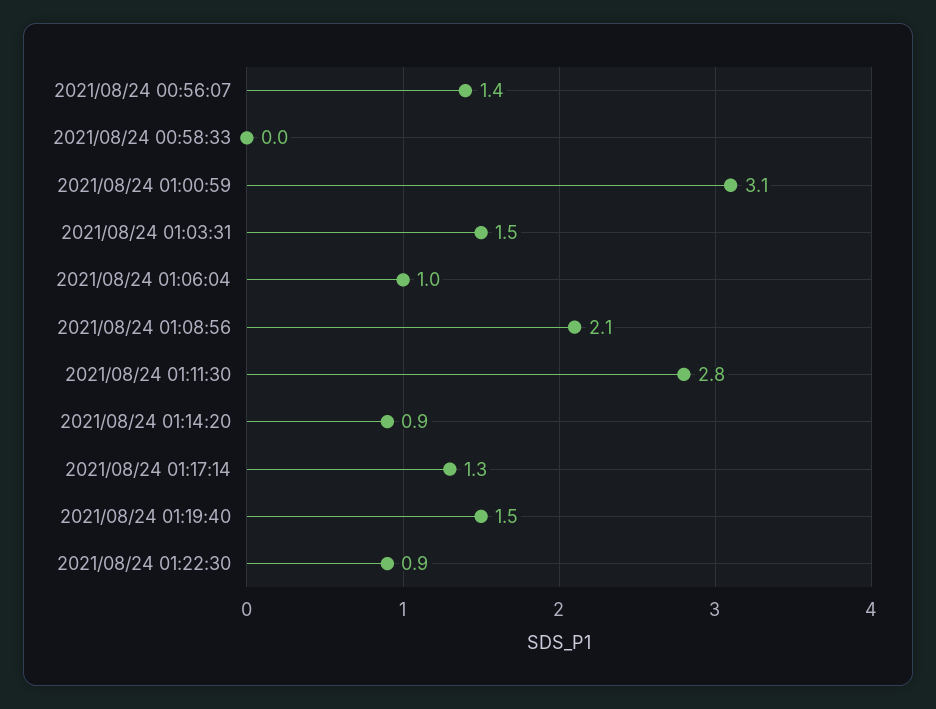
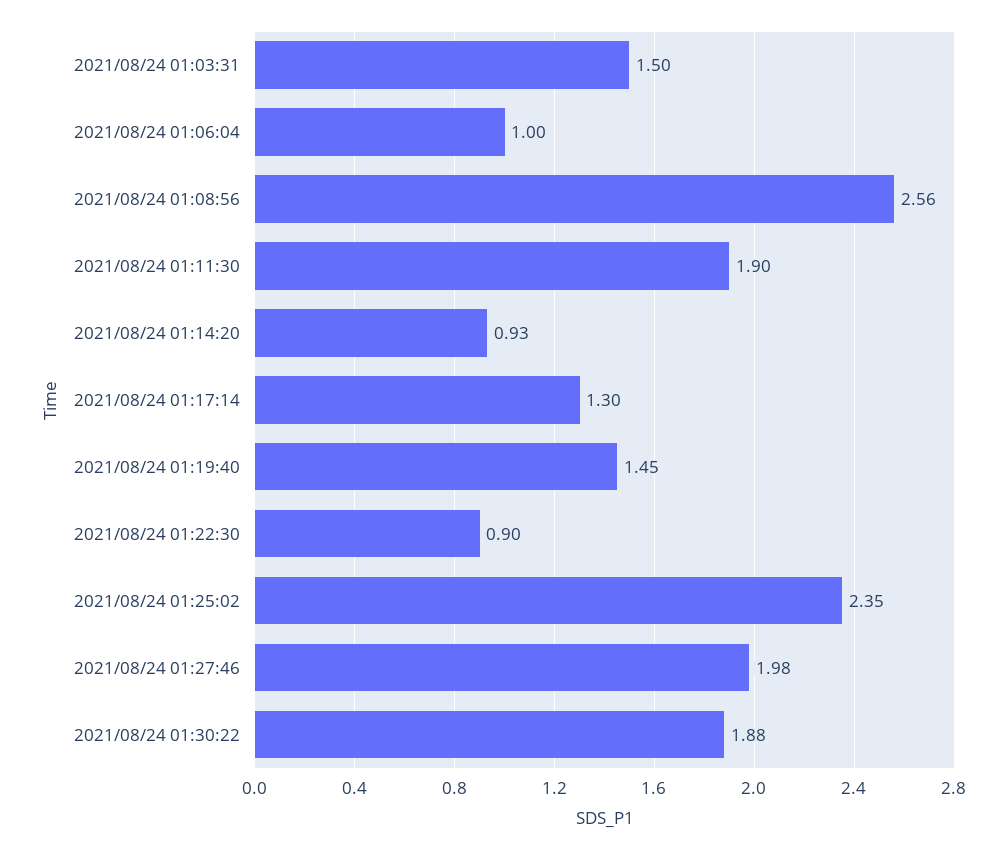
2021/08/24 00:56:07: 1.4 -> none
2021/08/24 00:58:33: 0 -> none
2021/08/24 01:00:59: 3.1 -> none
2021/08/24 01:08:56: 2.1 -> 2.56
2021/08/24 01:11:30: 2.8 -> 1.9
2021/08/24 01:25:02: none -> 2.35
2021/08/24 01:27:46: none -> 1.98
2021/08/24 01:30:22: none -> 1.88

